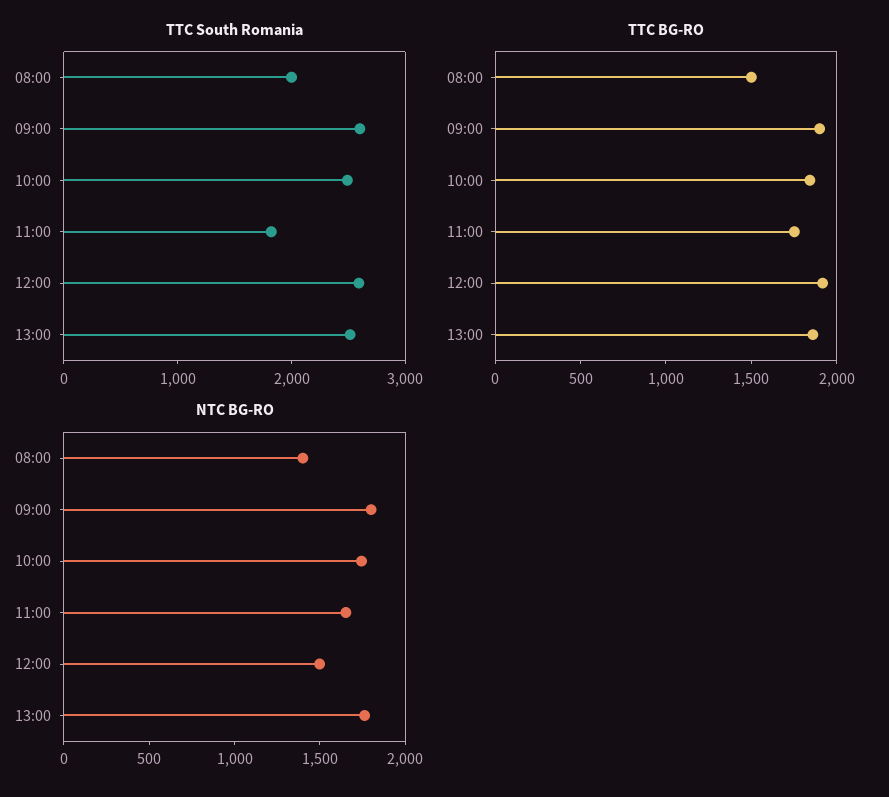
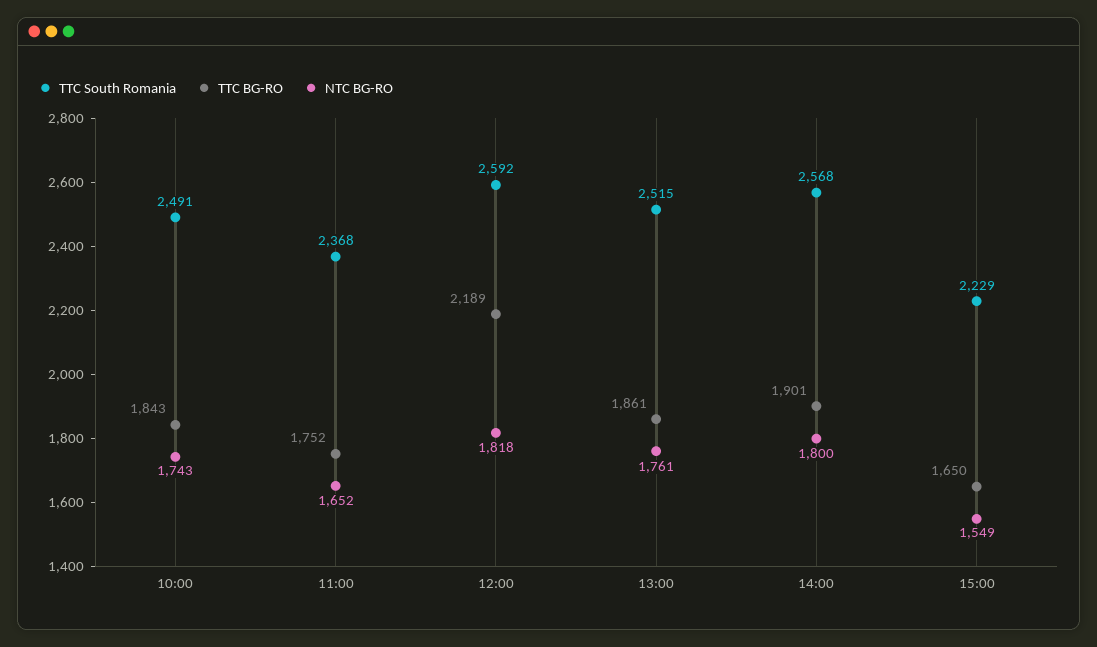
TTC South Romania, 08:00: 2000 -> none
TTC South Romania, 09:00: 2600 -> none
TTC South Romania, 11:00: 1800 -> 2368
TTC BG-RO, 08:00: 1500 -> none
TTC BG-RO, 09:00: 1900 -> none
TTC BG-RO, 12:00: 1900 -> 2189
NTC BG-RO, 08:00: 1400 -> none
NTC BG-RO, 09:00: 1800 -> none
NTC BG-RO, 12:00: 1500 -> 1818
TTC South Romania, 14:00: none -> 2568
TTC BG-RO, 14:00: none -> 1901
NTC BG-RO, 14:00: none -> 1800
TTC South Romania, 15:00: none -> 2229
TTC BG-RO, 15:00: none -> 1650
NTC BG-RO, 15:00: none -> 1549

